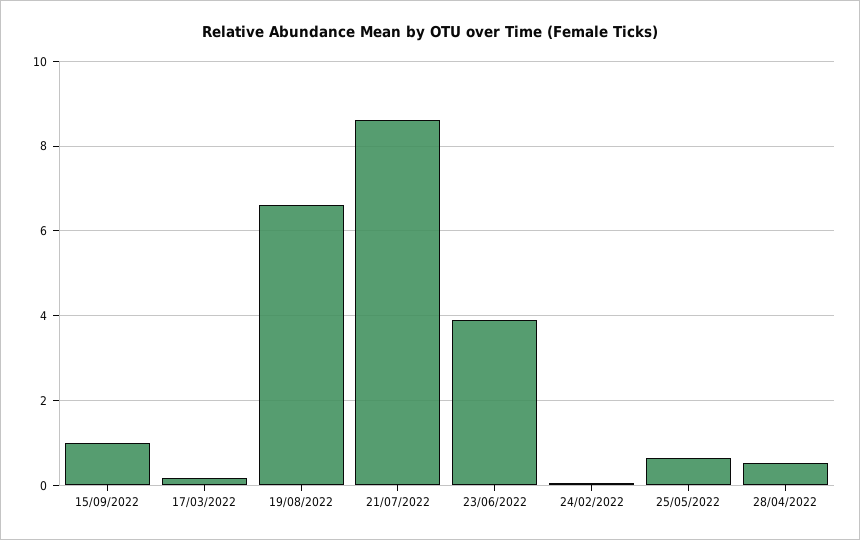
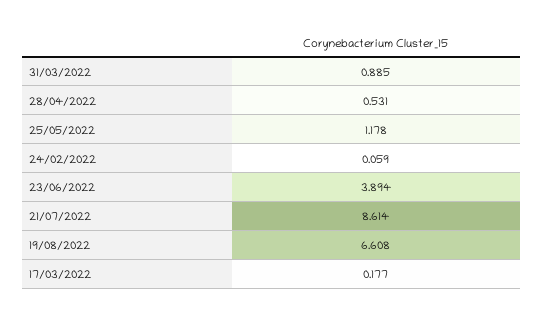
15/09/2022: 1 -> none
25/05/2022: 0.6 -> 1.178
31/03/2022: none -> 0.885

